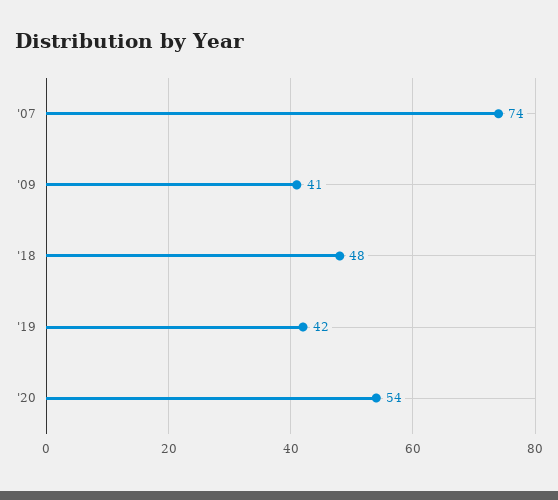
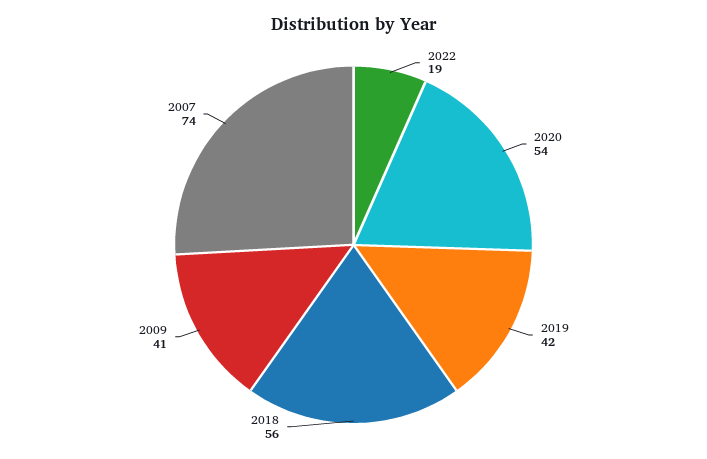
'18: 48 -> 56
2022: none -> 19

